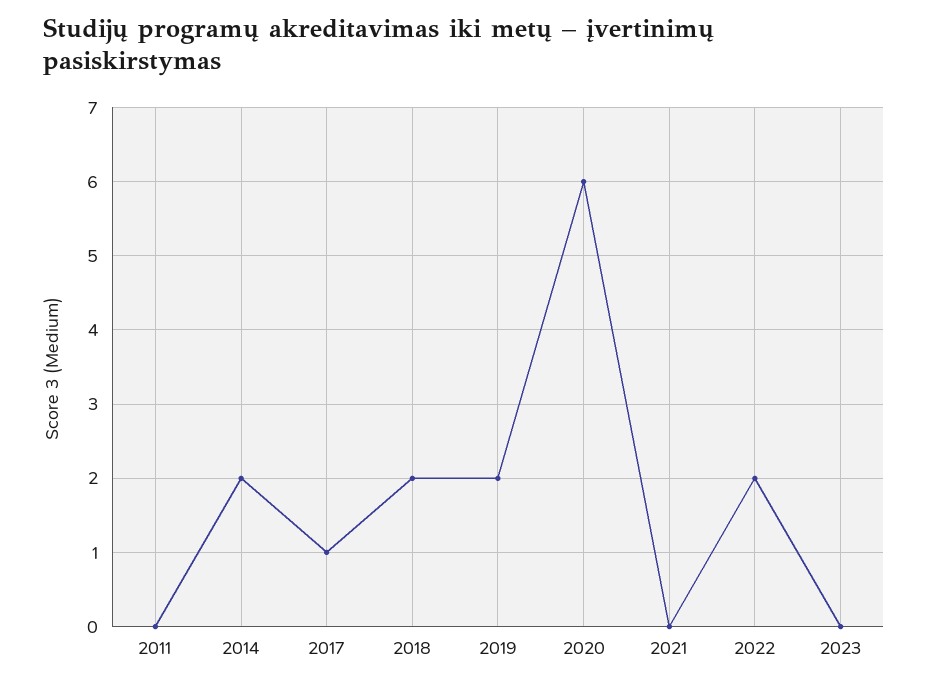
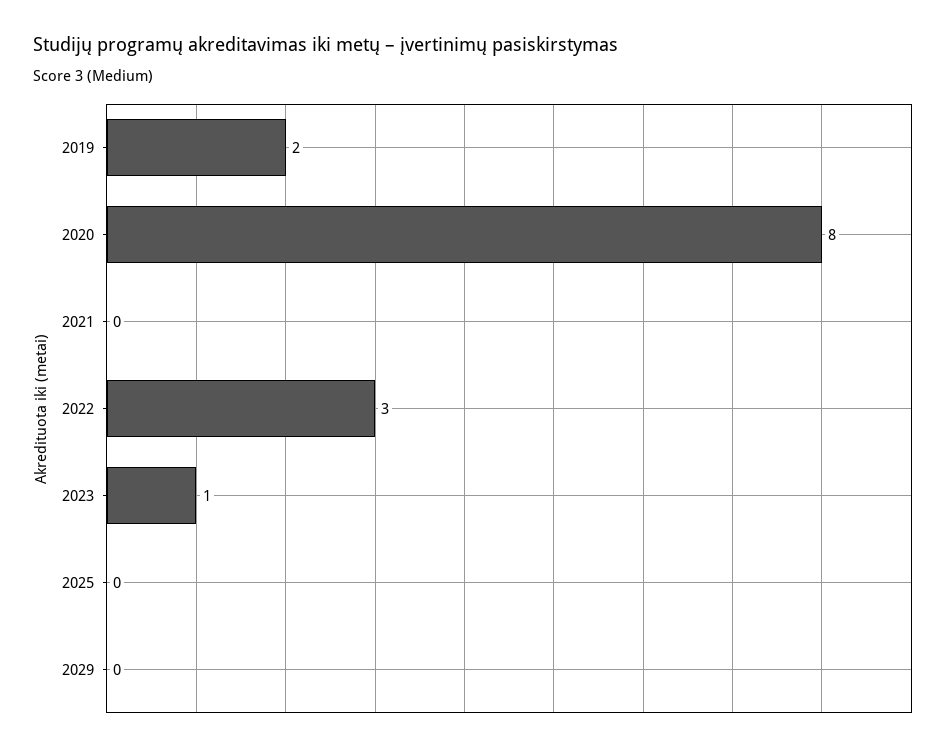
2011: 0 -> none
2014: 2 -> none
2017: 1 -> none
2018: 2 -> none
2020: 6 -> 8
2022: 2 -> 3
2023: 0 -> 1
2025: none -> 0
2029: none -> 0

